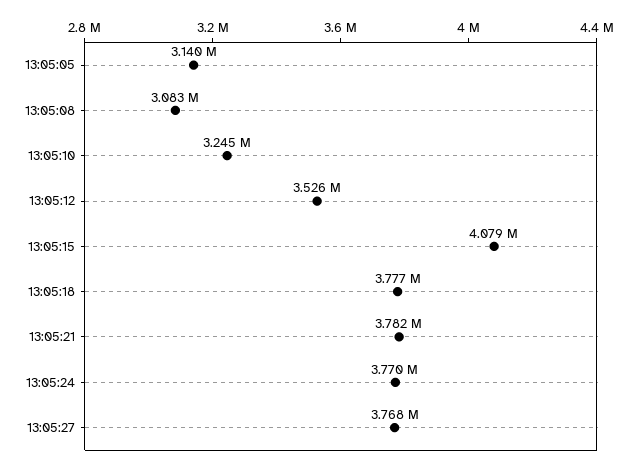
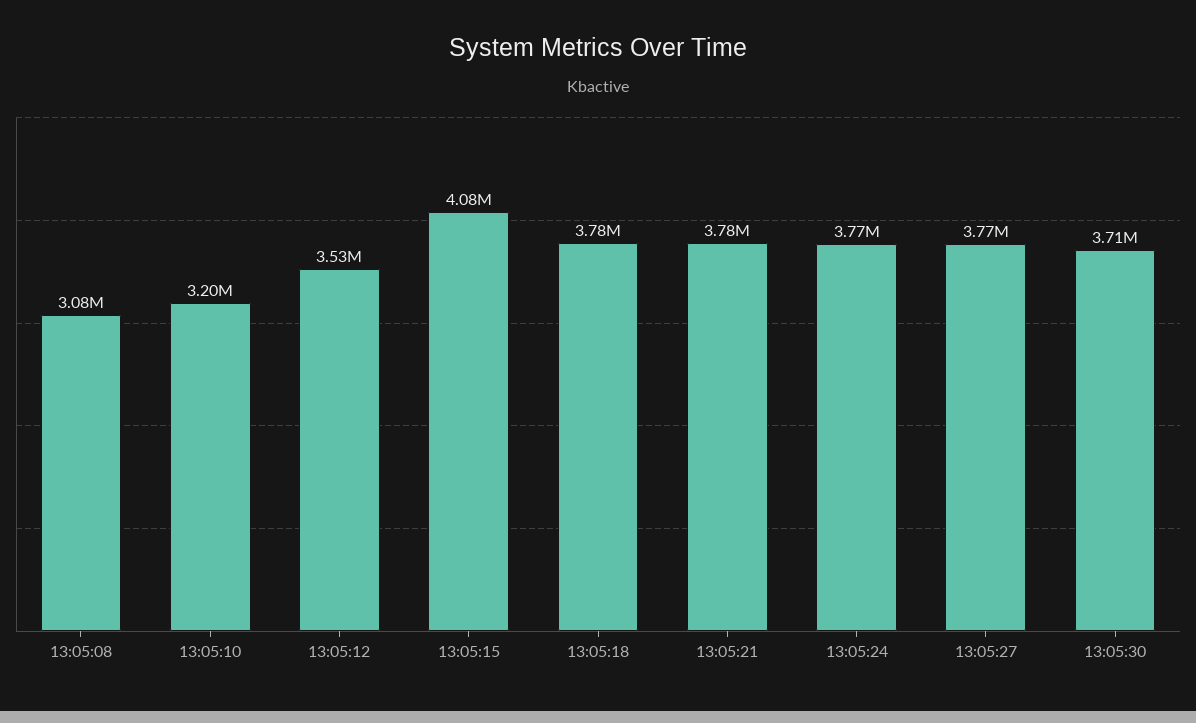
13:05:05: 3140000 -> none
13:05:10: 3245000 -> 3200000
13:05:30: none -> 3710000

